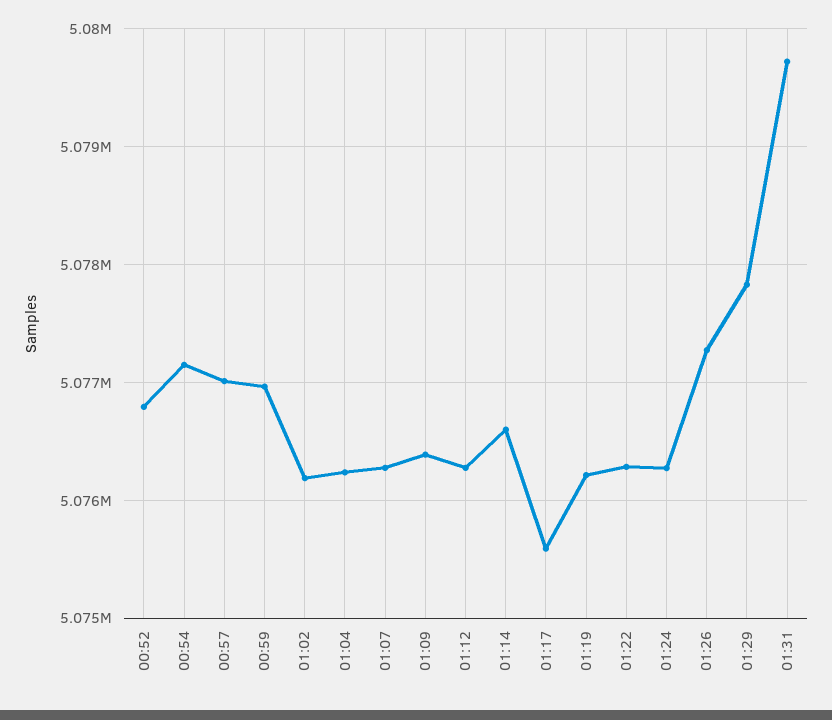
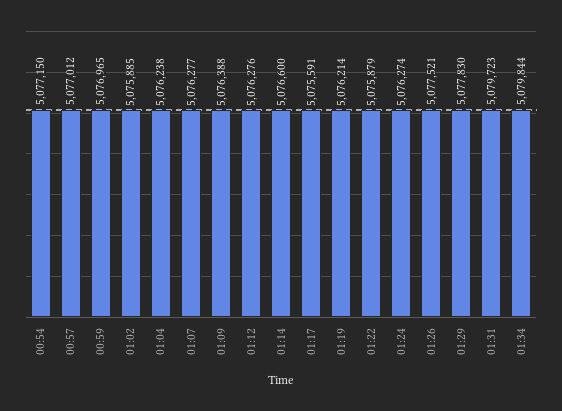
00:52: 5076800 -> none
01:02: 5076200 -> 5075885
01:22: 5076300 -> 5075879
01:26: 5077300 -> 5077521
01:34: none -> 5079844

